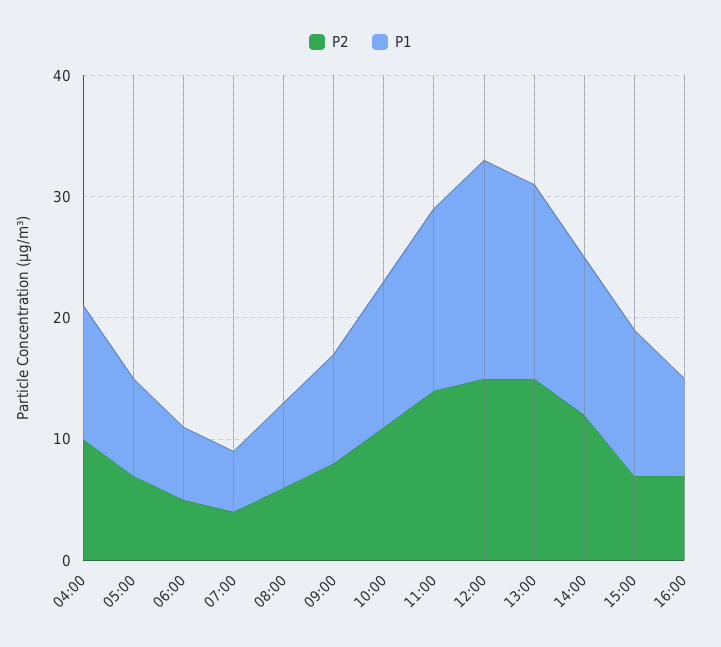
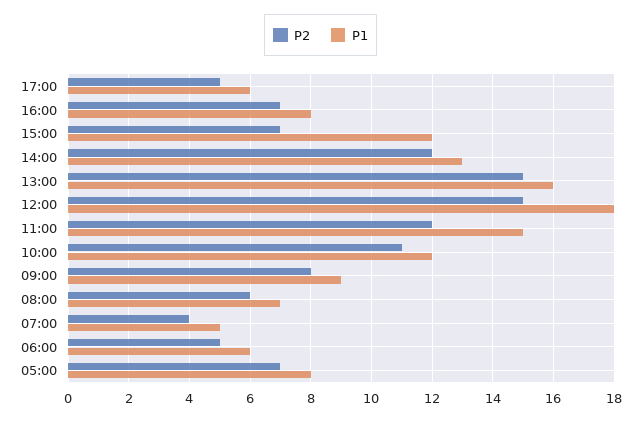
P2, 04:00: 10 -> none
P1, 04:00: 11 -> none
P2, 11:00: 14 -> 12
P2, 17:00: none -> 5
P1, 17:00: none -> 6

